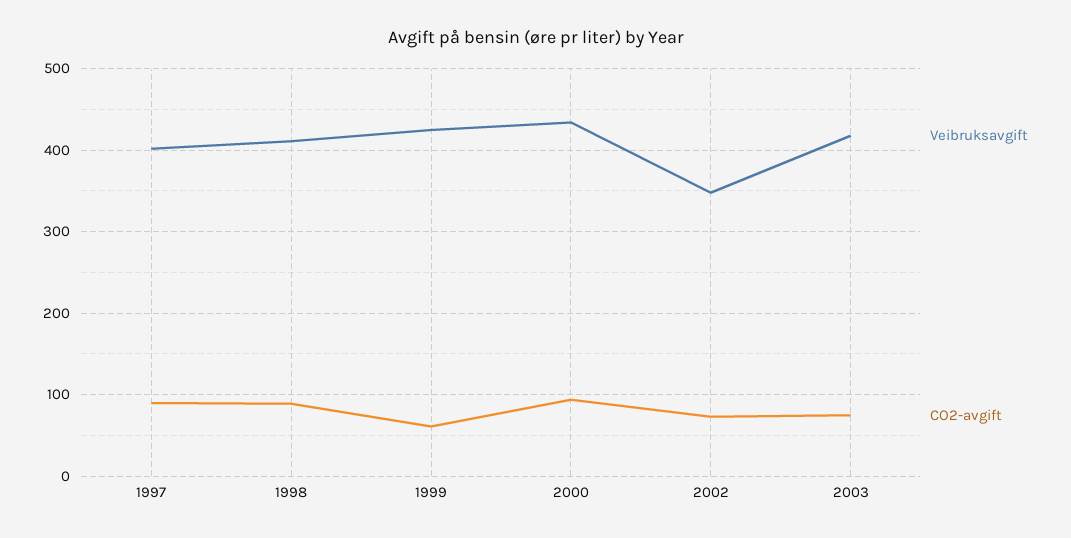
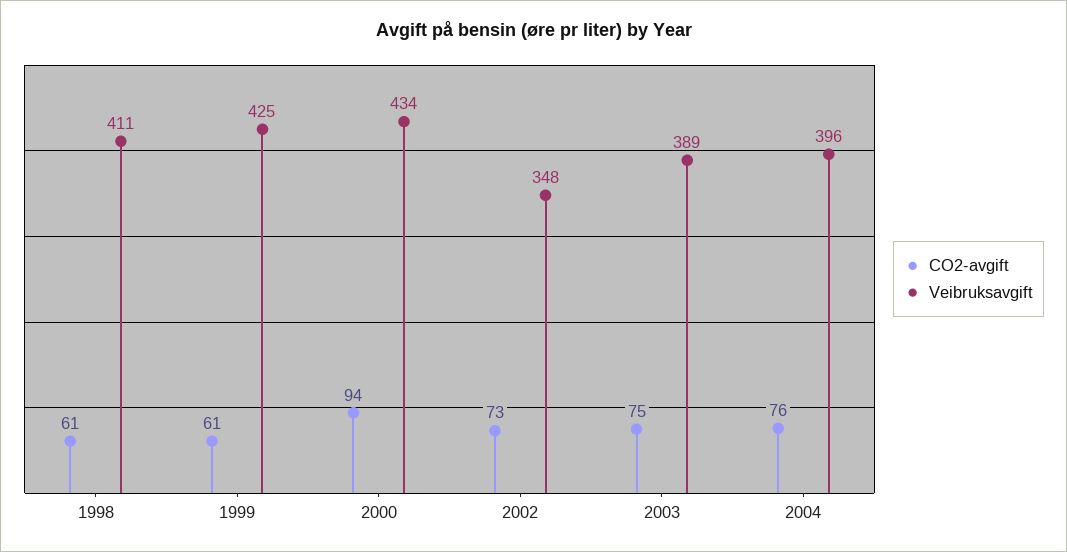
Veibruksavgift, 1997: 400 -> none
CO2-avgift, 1997: 90 -> none
CO2-avgift, 1998: 90 -> 61
Veibruksavgift, 2003: 420 -> 389
CO2-avgift, 2004: none -> 76
Veibruksavgift, 2004: none -> 396

